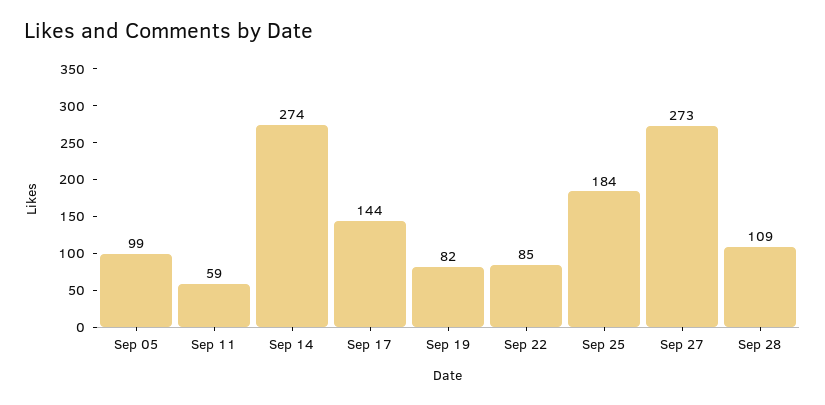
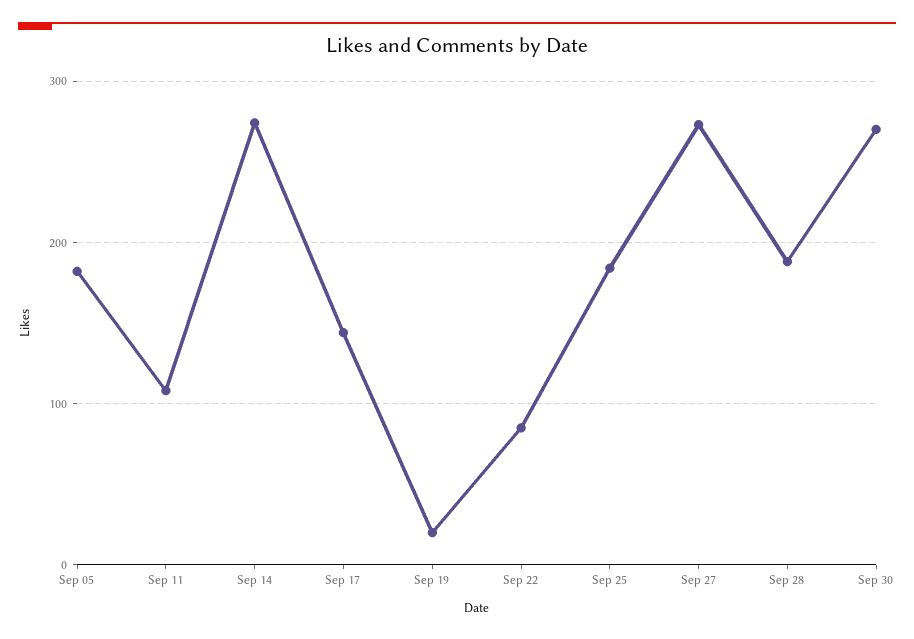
Sep 05: 99 -> 180
Sep 11: 59 -> 110
Sep 19: 82 -> 20
Sep 28: 109 -> 190
Sep 30: none -> 270

